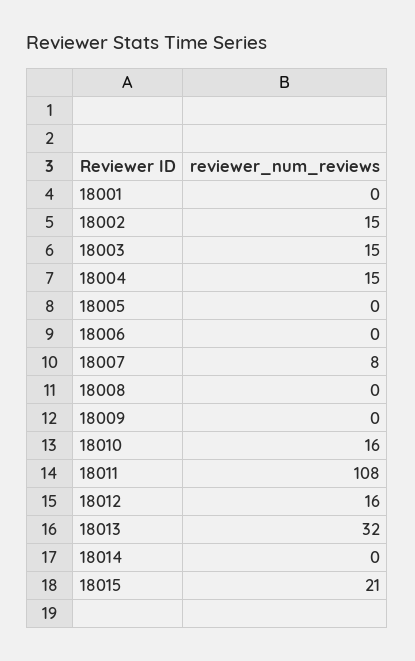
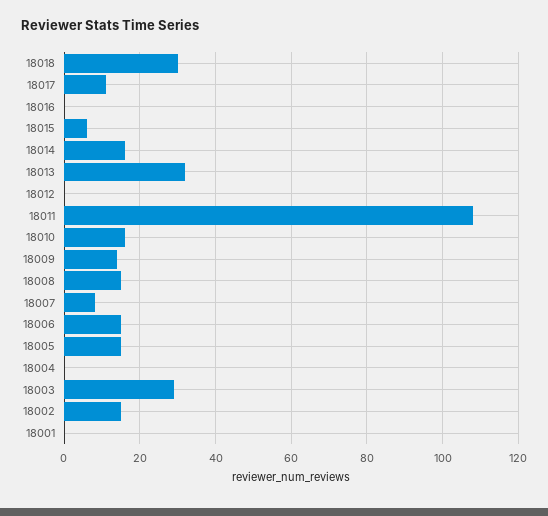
18003: 15 -> 30
18004: 15 -> 0
18005: 0 -> 15
18006: 0 -> 15
18008: 0 -> 15
18009: 0 -> 15
18012: 16 -> 0
18014: 0 -> 15
18015: 21 -> 5
18018: none -> 30
18017: none -> 10
18016: none -> 0

